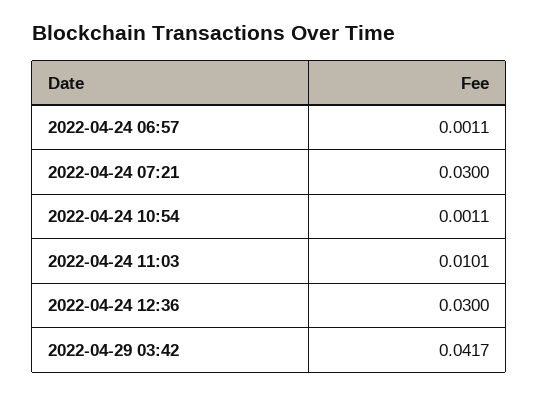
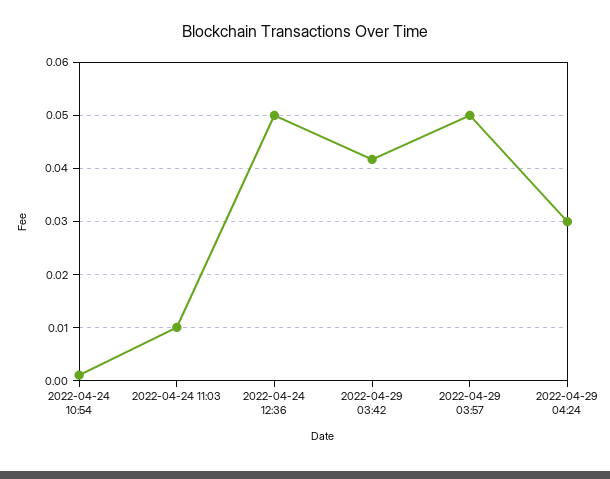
2022-04-24 06:57: 0.0011 -> none
2022-04-24 07:21: 0.03 -> none
2022-04-24 12:36: 0.03 -> 0.05
2022-04-29 03:57: none -> 0.05
2022-04-29 04:24: none -> 0.03

